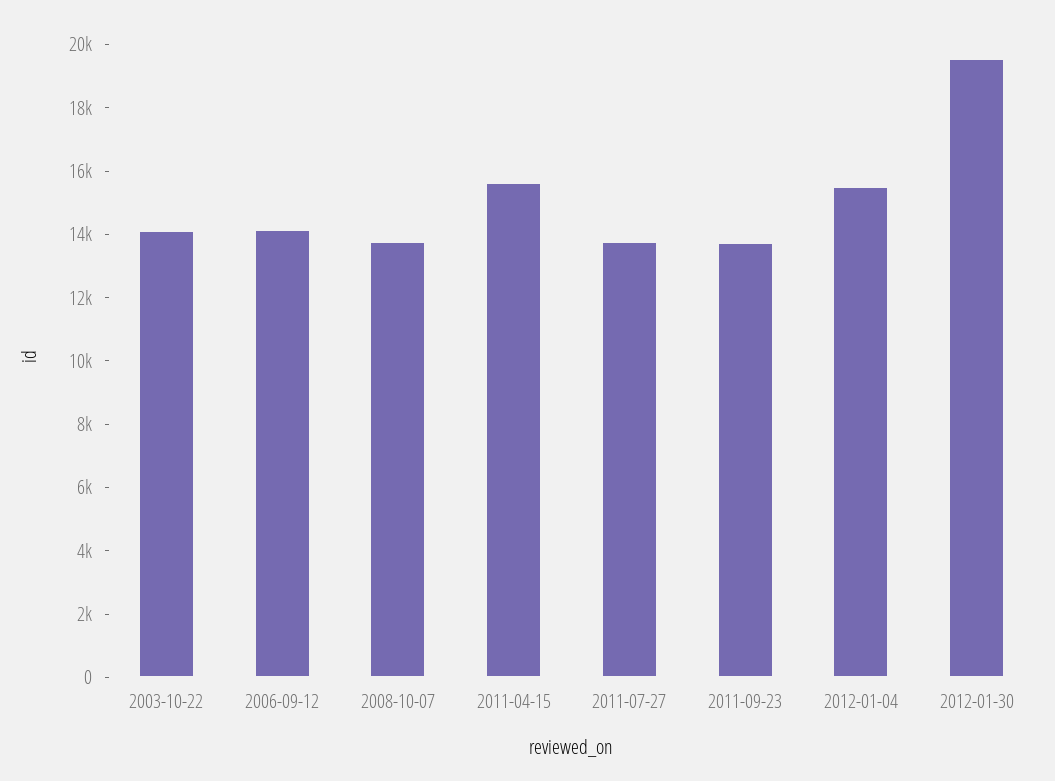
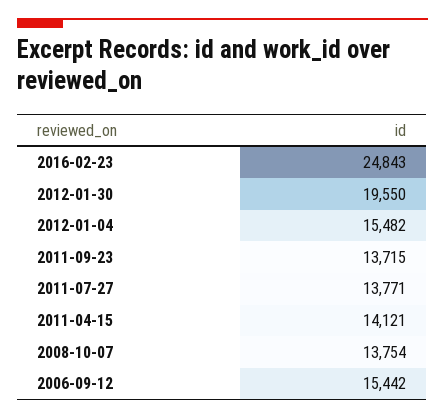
2003-10-22: 14000 -> none
2006-09-12: 14000 -> 15442
2011-04-15: 15500 -> 14121
2016-02-23: none -> 24843

